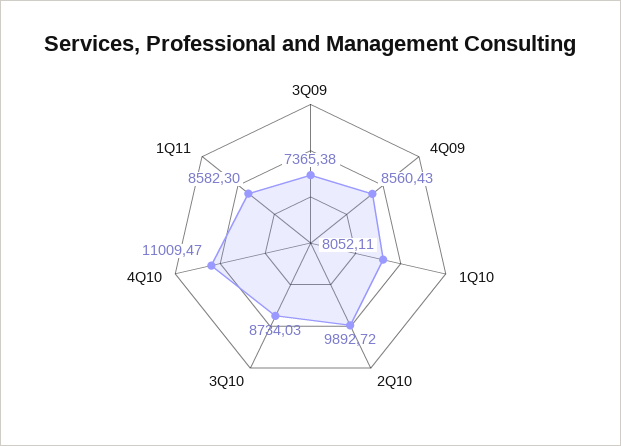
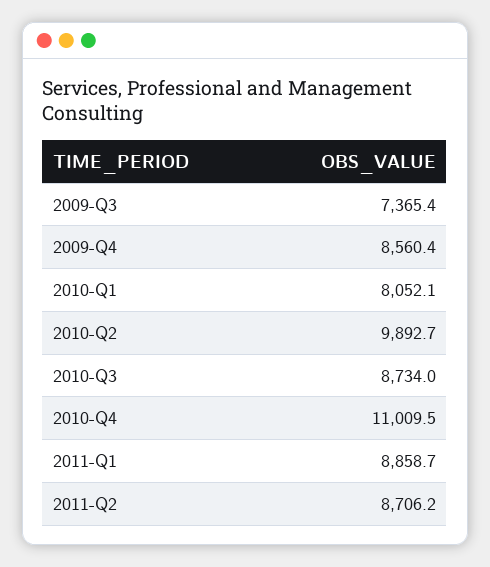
1Q11: 8582.3 -> 8858.7
2011-Q2: none -> 8706.2

